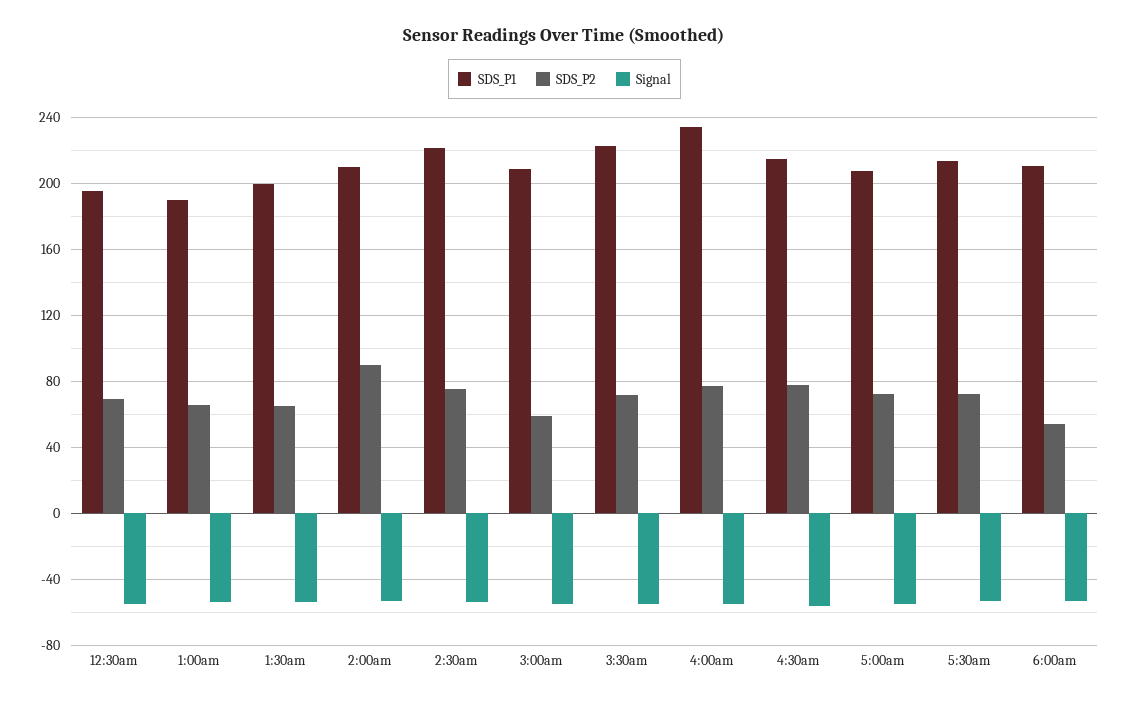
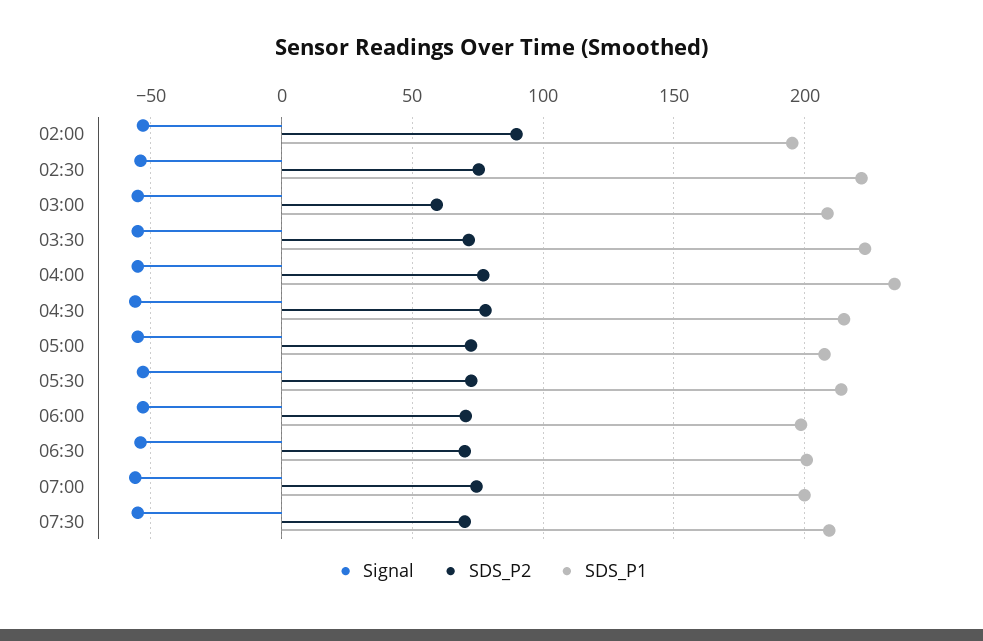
SDS_P1, 12:30am: 195 -> none
SDS_P2, 12:30am: 70 -> none
Signal, 12:30am: -55 -> none
SDS_P1, 1:00am: 190 -> none
SDS_P2, 1:00am: 65 -> none
Signal, 1:00am: -55 -> none
SDS_P1, 1:30am: 200 -> none
SDS_P2, 1:30am: 65 -> none
Signal, 1:30am: -55 -> none
SDS_P1, 2:00am: 210 -> 195
SDS_P1, 6:00am: 210 -> 200
SDS_P2, 6:00am: 55 -> 70
Signal, 06:30: none -> -55
SDS_P2, 06:30: none -> 70
SDS_P1, 06:30: none -> 200
Signal, 07:00: none -> -55
SDS_P2, 07:00: none -> 75
SDS_P1, 07:00: none -> 200
Signal, 07:30: none -> -55
SDS_P2, 07:30: none -> 70
SDS_P1, 07:30: none -> 210

